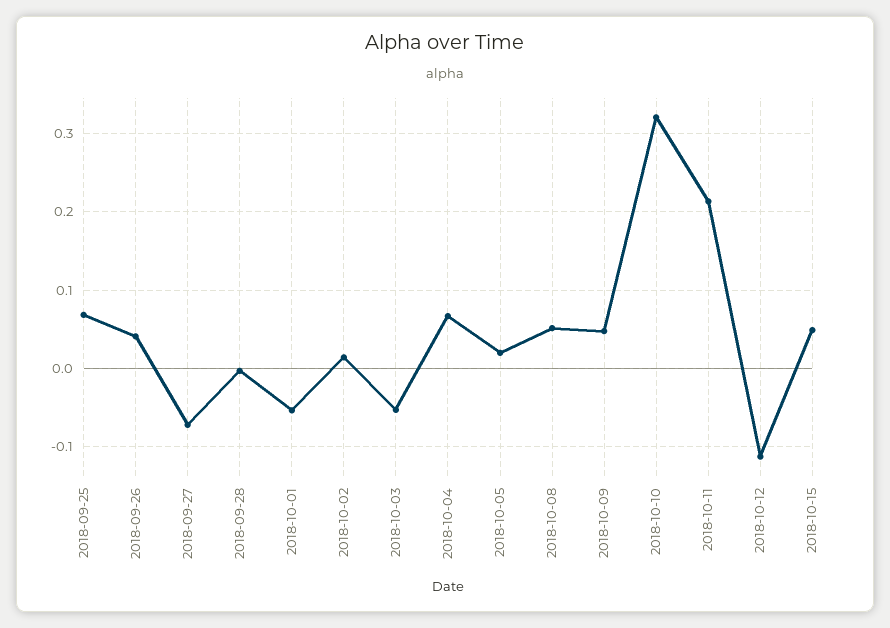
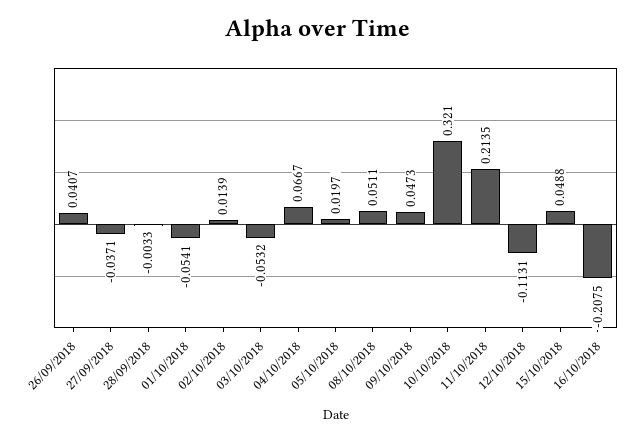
2018-09-25: 0.07 -> none
2018-09-27: -0.07 -> -0.0371
16/10/2018: none -> -0.2075

